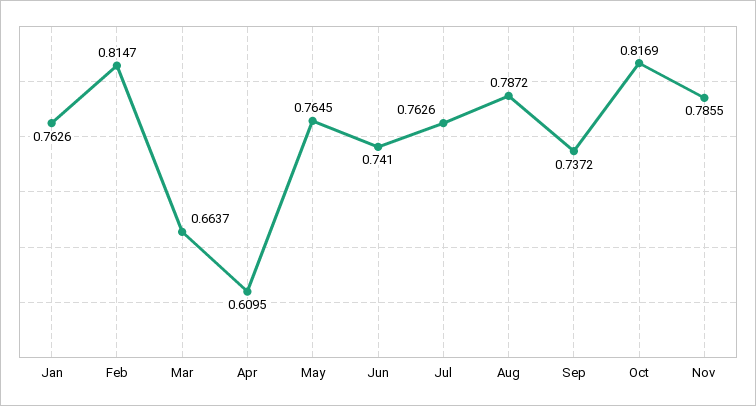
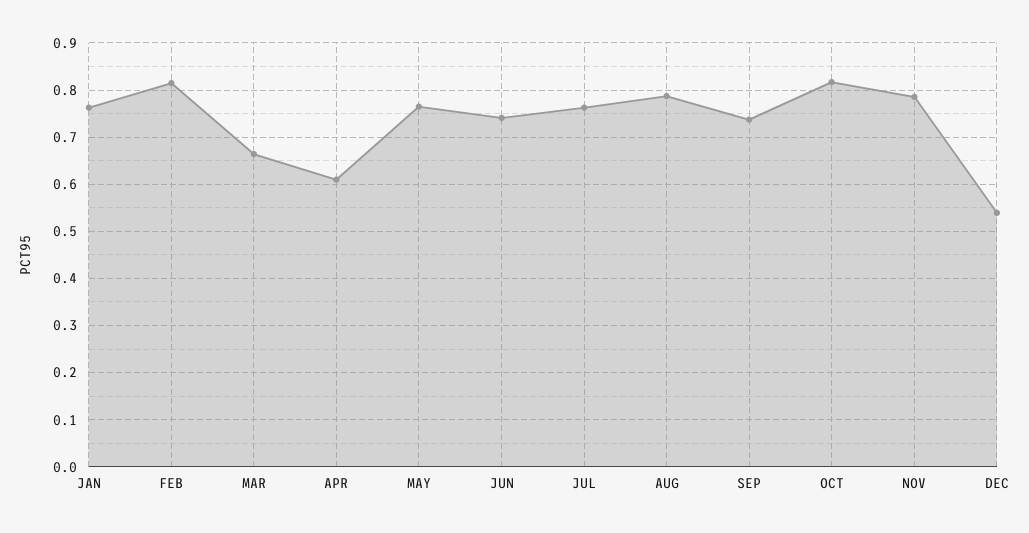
DEC: none -> 0.54

